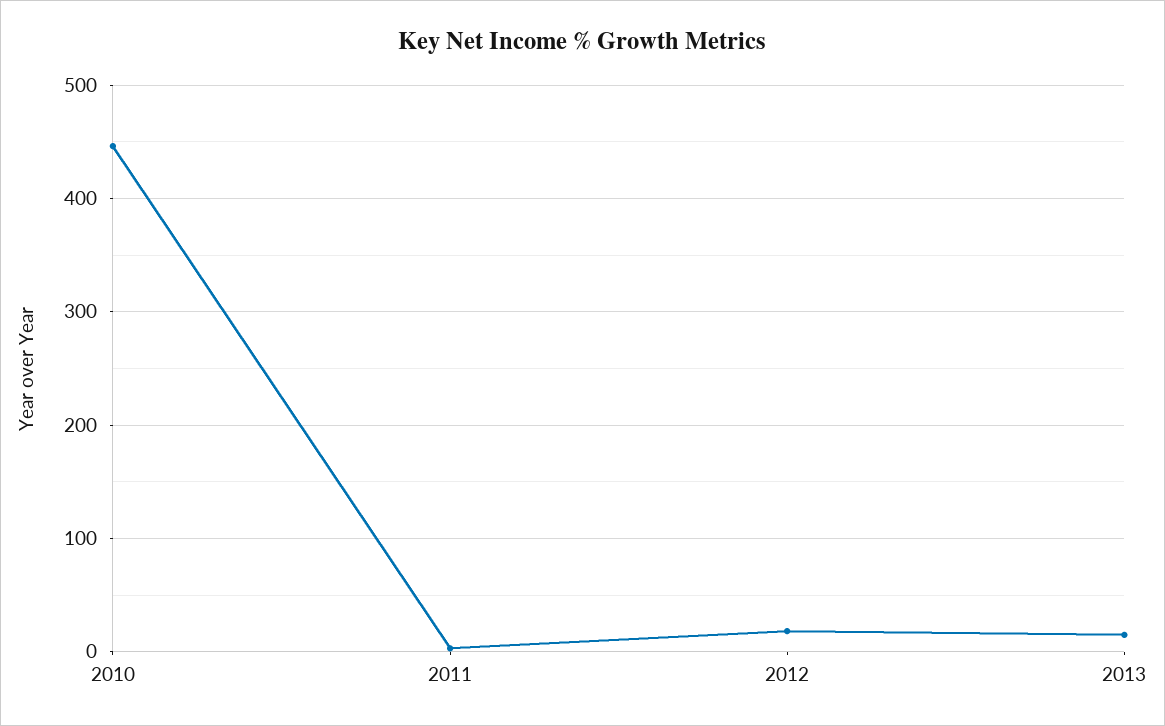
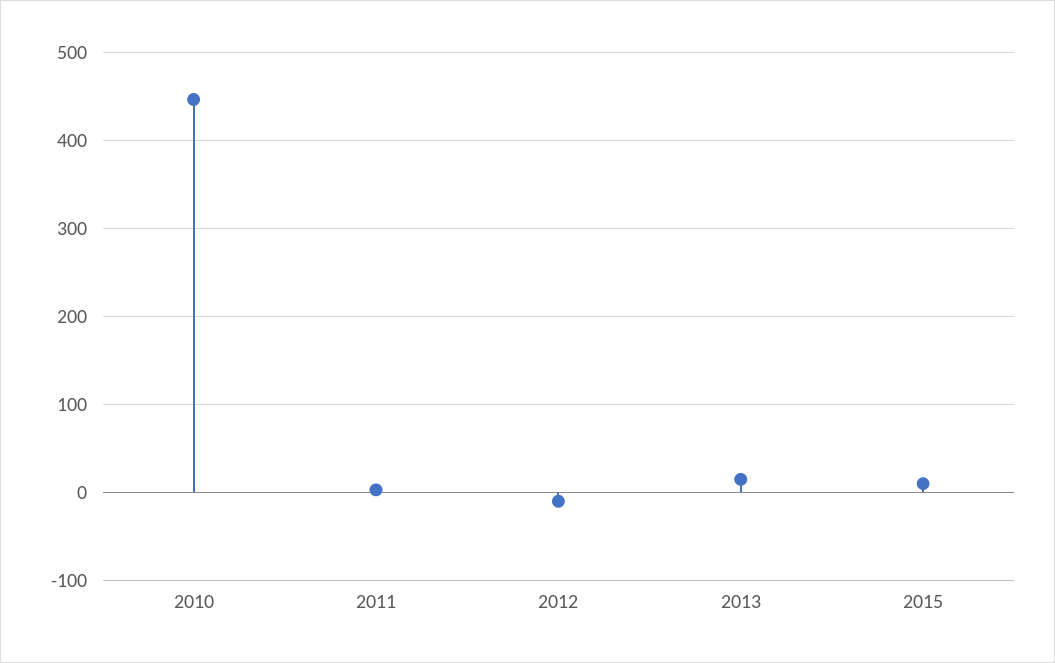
2012: 20 -> -10
2015: none -> 10

